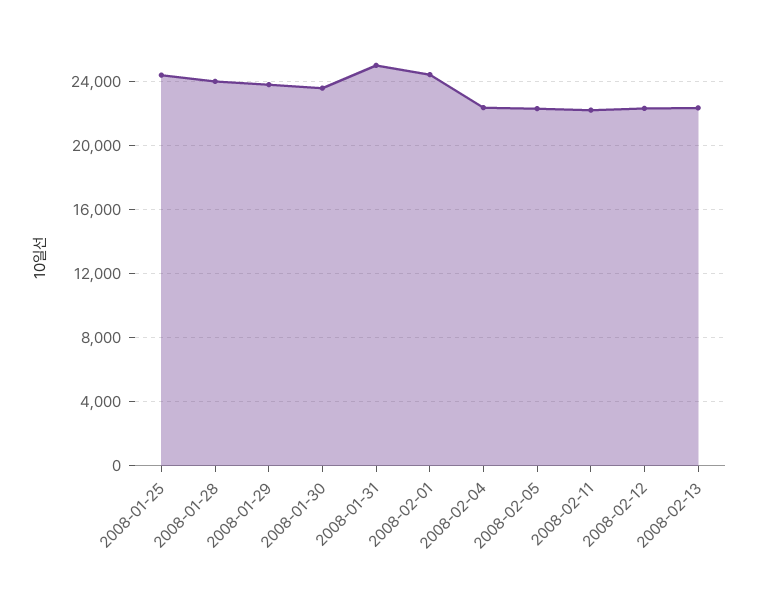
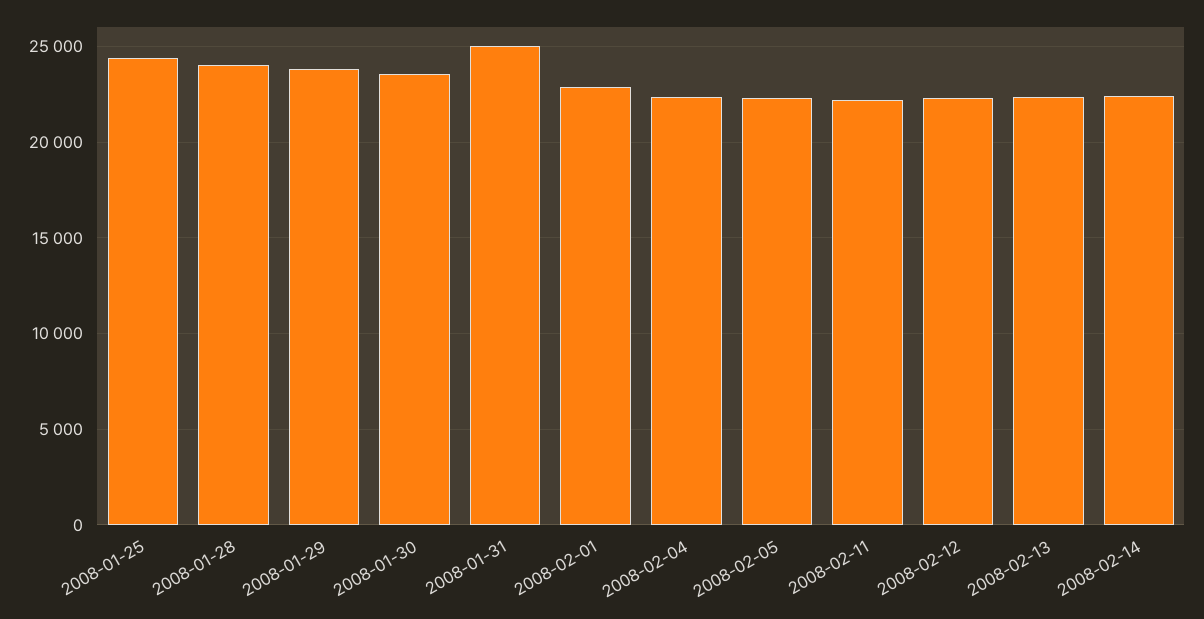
2008-02-01: 24500 -> 23000
2008-02-14: none -> 22500

